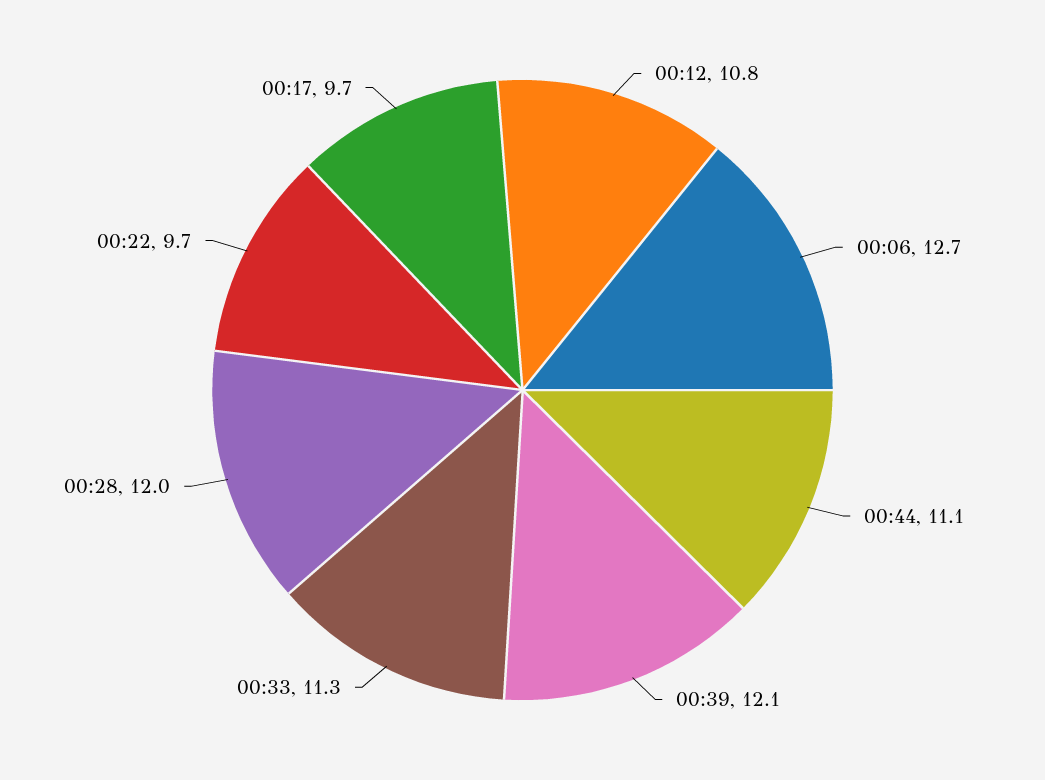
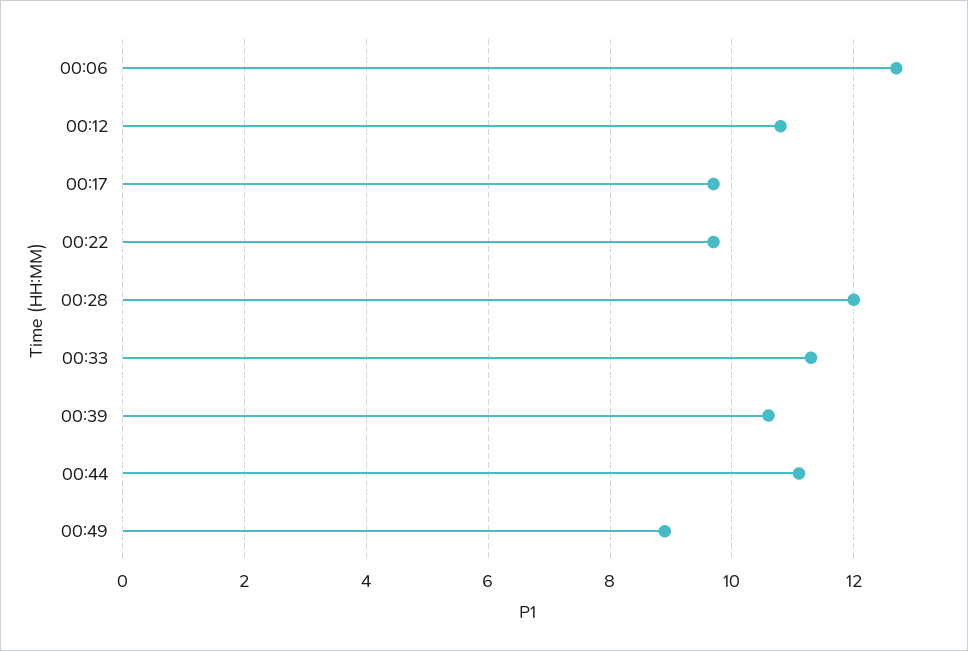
00:39: 12.1 -> 10.5
00:49: none -> 9

